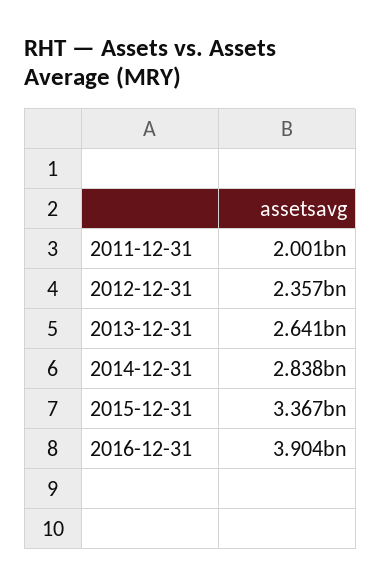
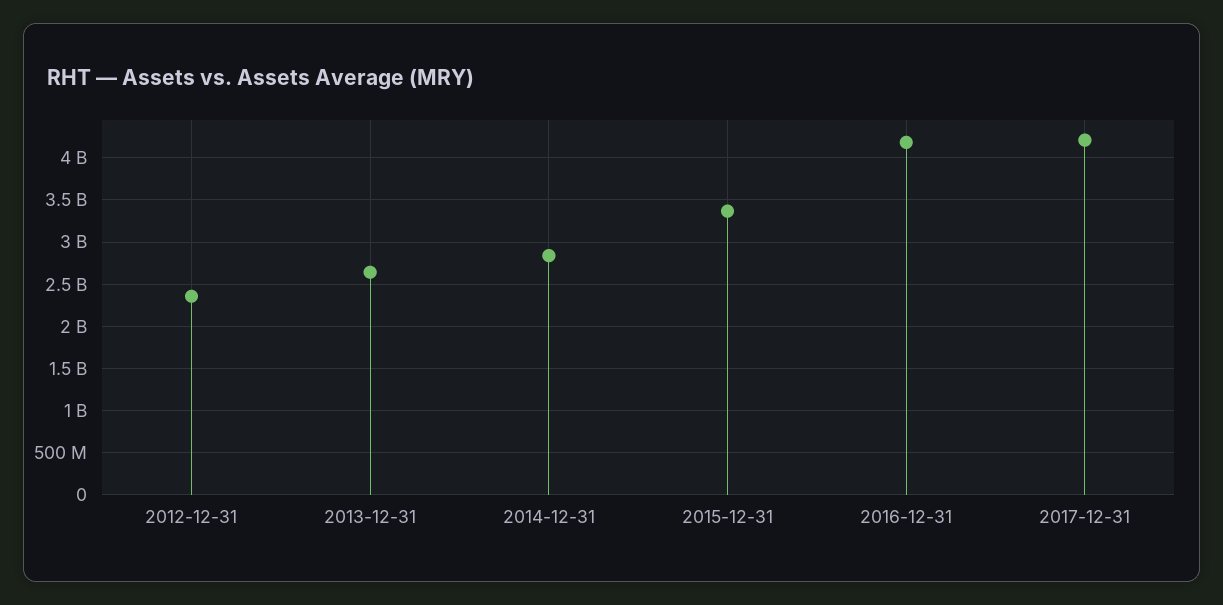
2011-12-31: 2001000000 -> none
2016-12-31: 3904000000 -> 4200000000
2017-12-31: none -> 4200000000

